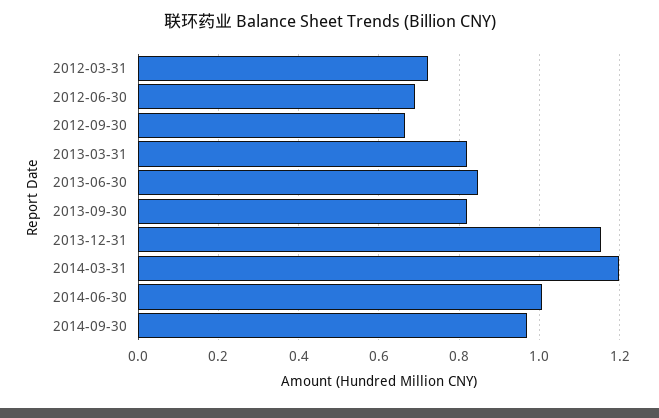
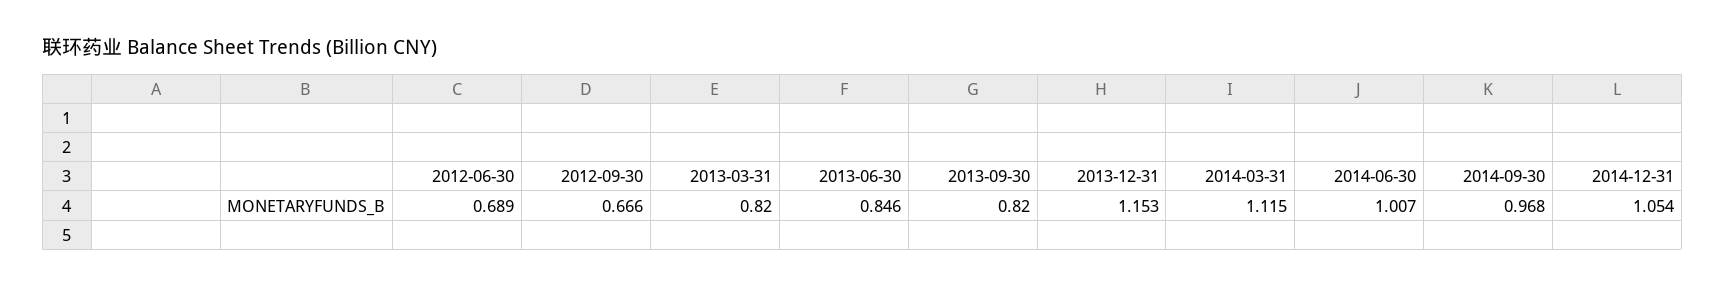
2012-03-31: 0.72 -> none
2014-03-31: 1.2 -> 1.115
2014-12-31: none -> 1.054

